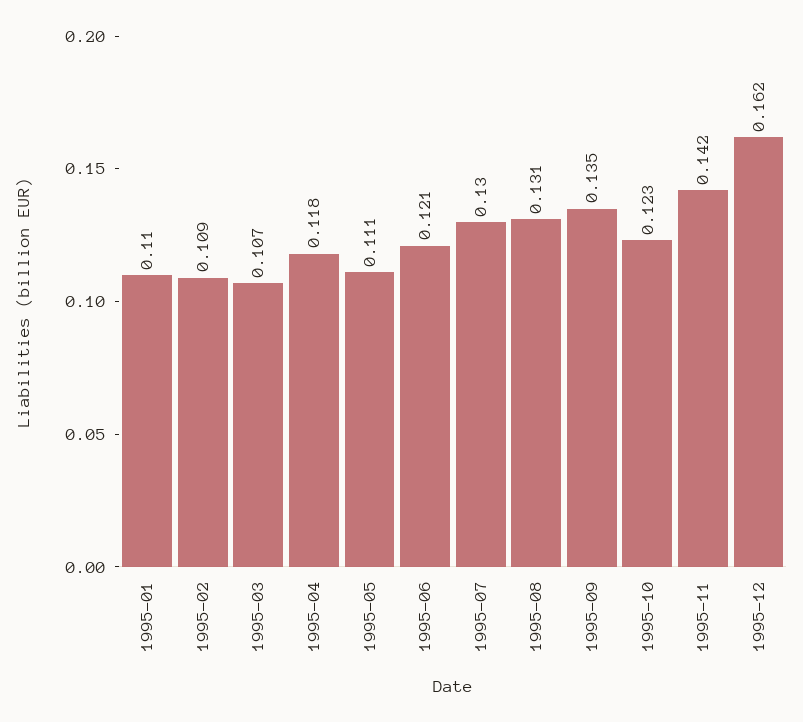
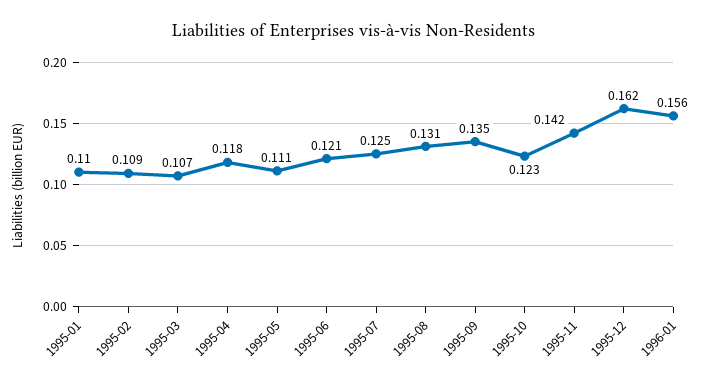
1995-07: 0.13 -> 0.125
1996-01: none -> 0.156

